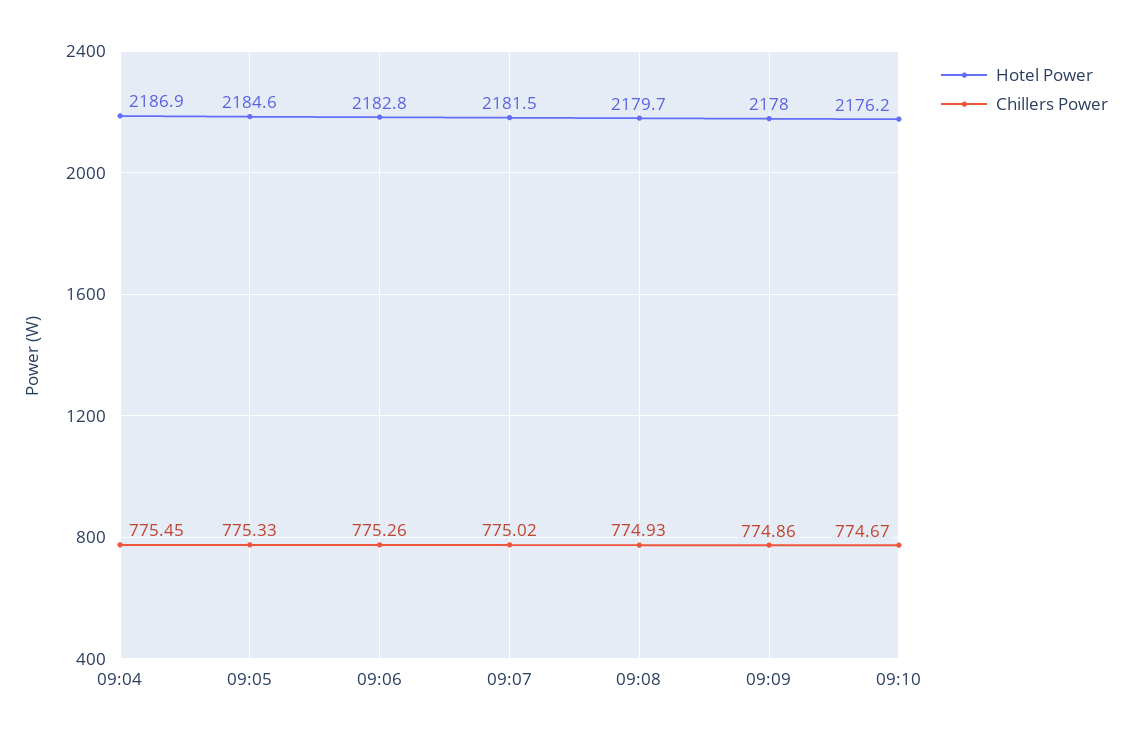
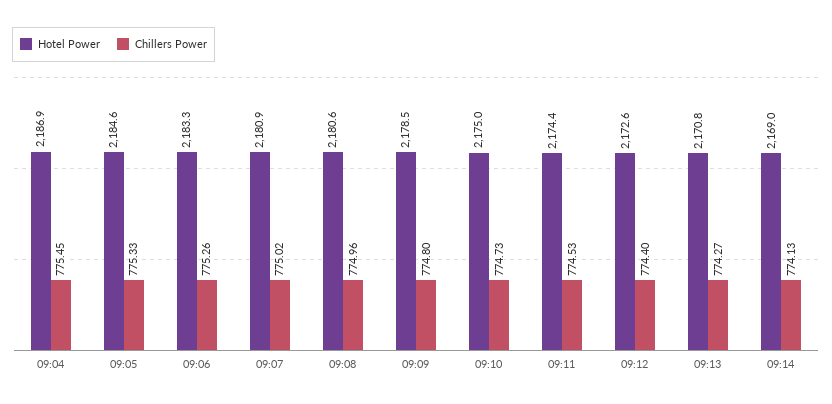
Hotel Power, 09:06: 2182.8 -> 2183.3
Hotel Power, 09:07: 2181.5 -> 2180.9
Hotel Power, 09:08: 2179.7 -> 2180.6
Chillers Power, 09:08: 774.93 -> 774.96
Hotel Power, 09:09: 2178 -> 2178.5
Chillers Power, 09:09: 774.86 -> 774.8
Hotel Power, 09:10: 2176.2 -> 2175
Chillers Power, 09:10: 774.67 -> 774.73
Hotel Power, 09:11: none -> 2174.4
Chillers Power, 09:11: none -> 774.53
Hotel Power, 09:12: none -> 2172.6
Chillers Power, 09:12: none -> 774.4
Hotel Power, 09:13: none -> 2170.8
Chillers Power, 09:13: none -> 774.27
Hotel Power, 09:14: none -> 2169
Chillers Power, 09:14: none -> 774.13

